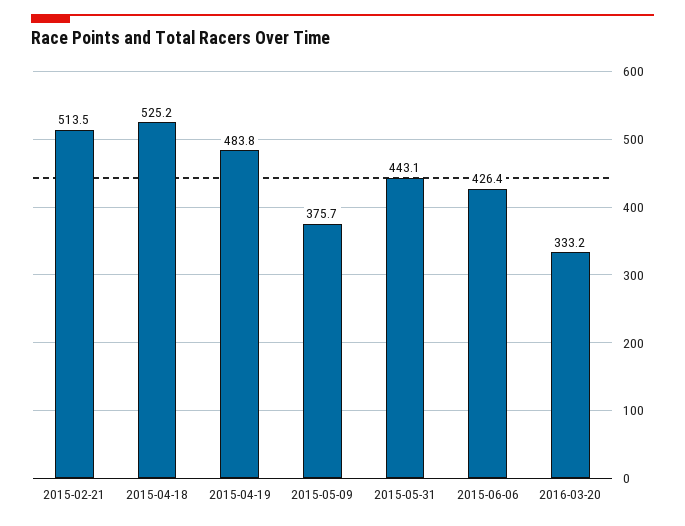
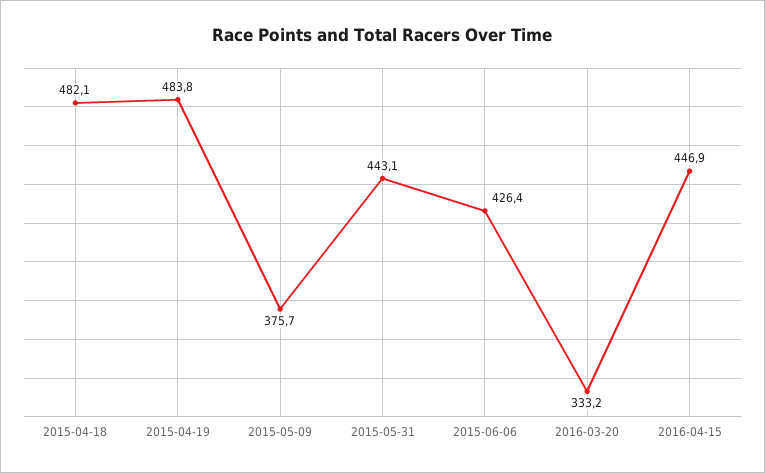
2015-02-21: 513.5 -> none
2015-04-18: 525.2 -> 482.1
2016-04-15: none -> 446.9

